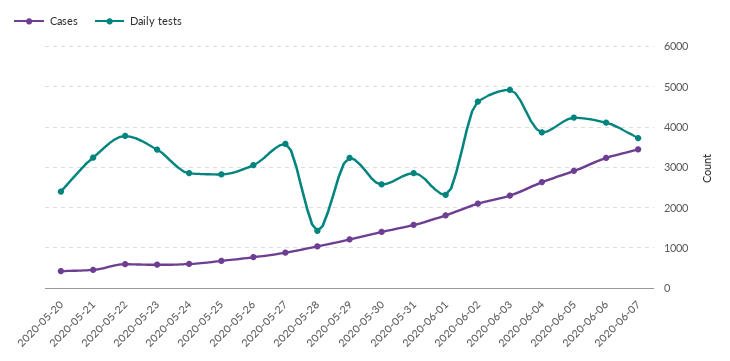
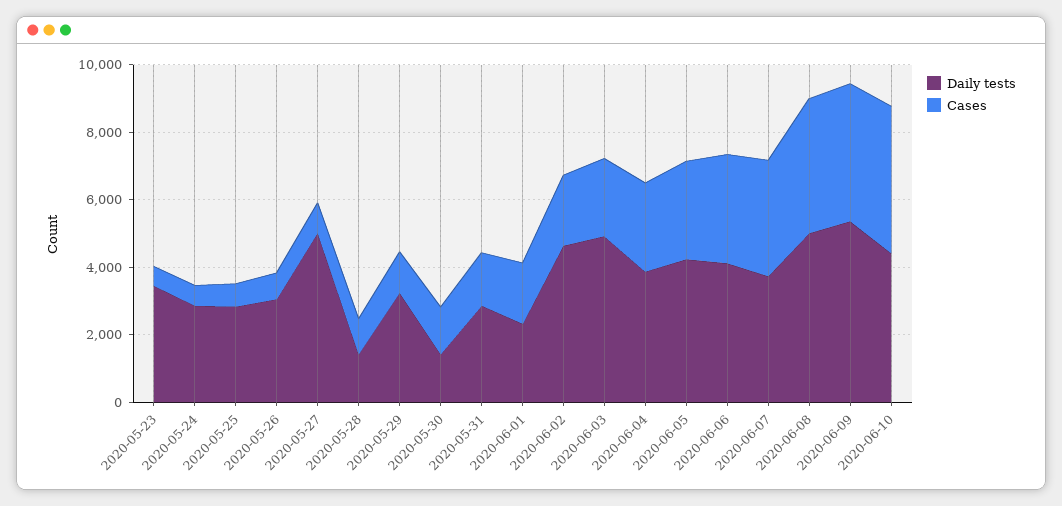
Cases, 2020-05-20: 400 -> none
Daily tests, 2020-05-20: 2400 -> none
Cases, 2020-05-21: 400 -> none
Daily tests, 2020-05-21: 3200 -> none
Cases, 2020-05-22: 600 -> none
Daily tests, 2020-05-22: 3800 -> none
Daily tests, 2020-05-27: 3600 -> 5000
Daily tests, 2020-05-30: 2600 -> 1500
Daily tests, 2020-06-08: none -> 5000
Cases, 2020-06-08: none -> 4000
Daily tests, 2020-06-09: none -> 5500
Cases, 2020-06-09: none -> 4000
Daily tests, 2020-06-10: none -> 4500
Cases, 2020-06-10: none -> 4500

